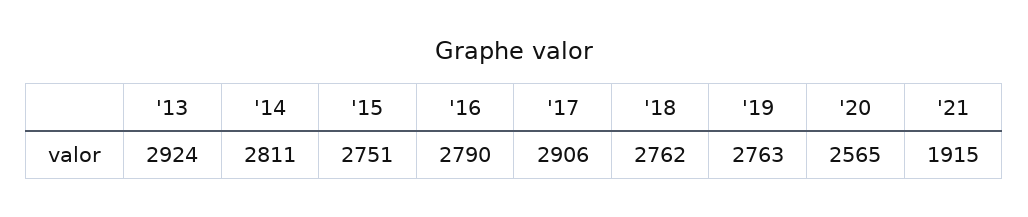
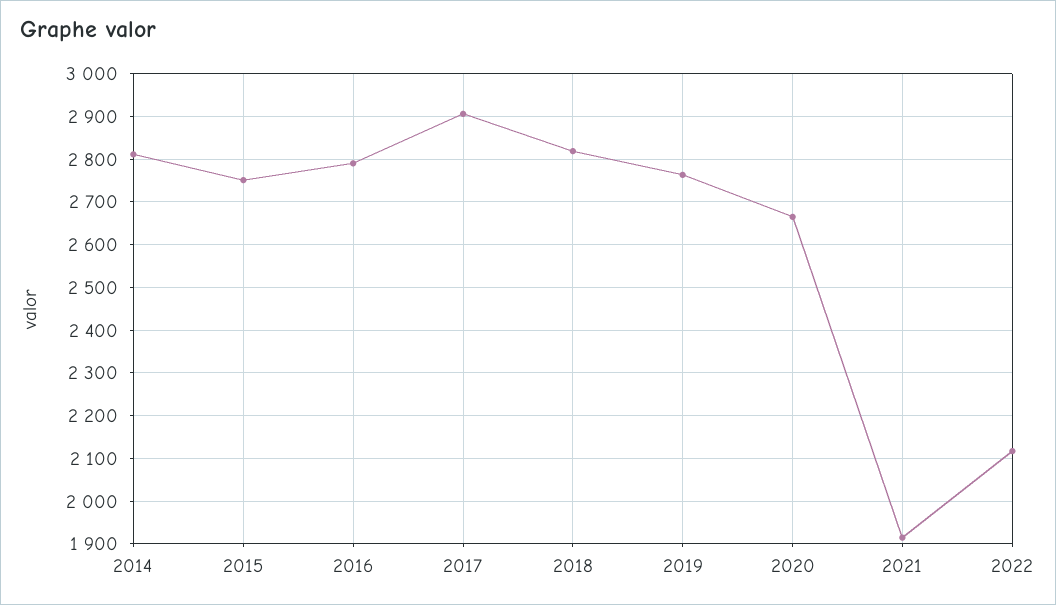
'13: 2924 -> none
'18: 2762 -> 2820
'20: 2565 -> 2660
2022: none -> 2120

